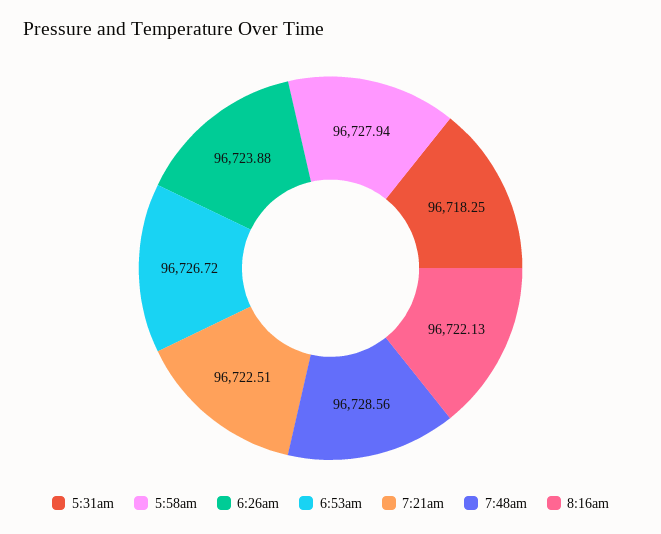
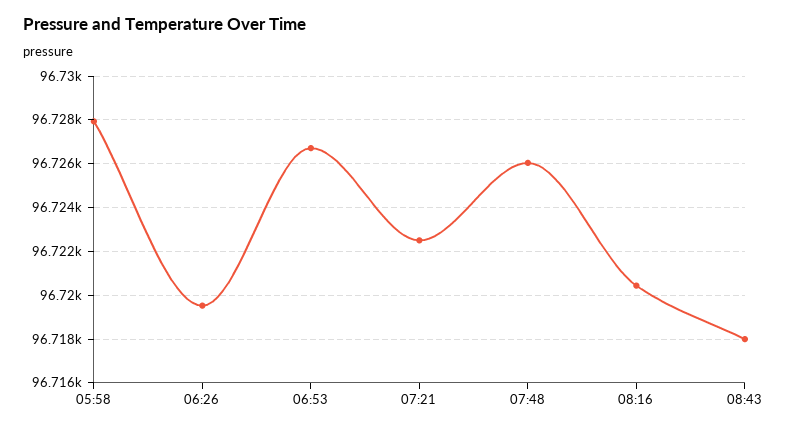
5:31am: 96718.25 -> none
6:26am: 96723.88 -> 96719.5
7:48am: 96728.56 -> 96726
8:16am: 96722.13 -> 96720.5
08:43: none -> 96718

